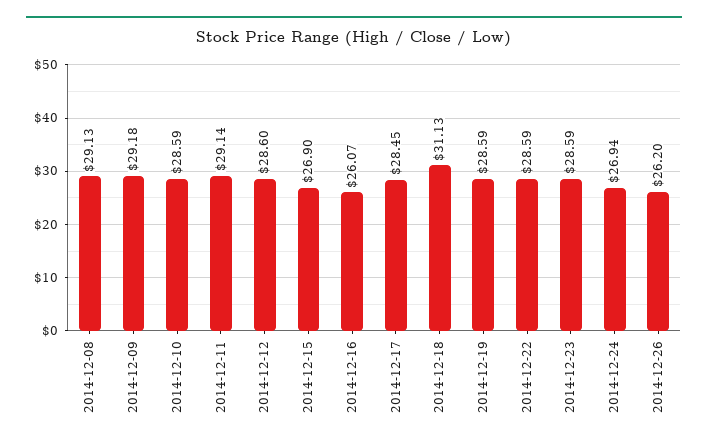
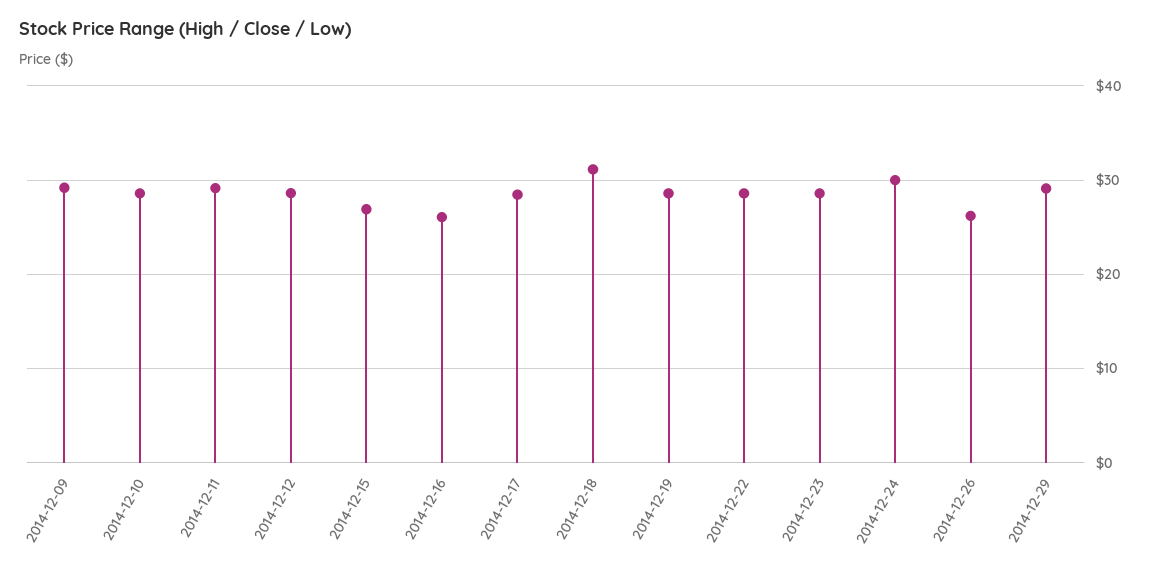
2014-12-08: 29.13 -> none
2014-12-24: 26.94 -> 30
2014-12-29: none -> 29

